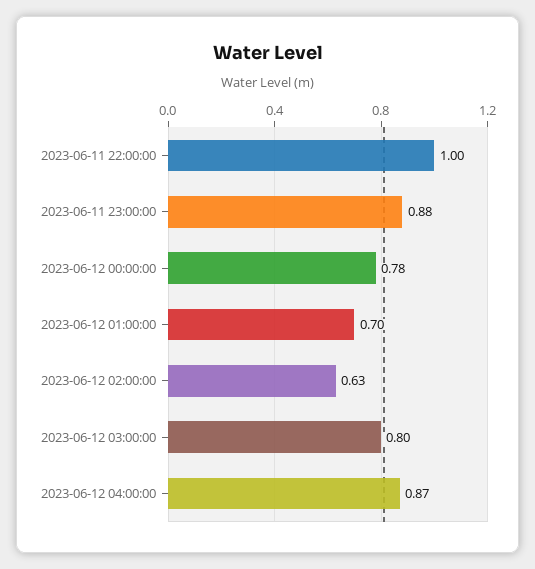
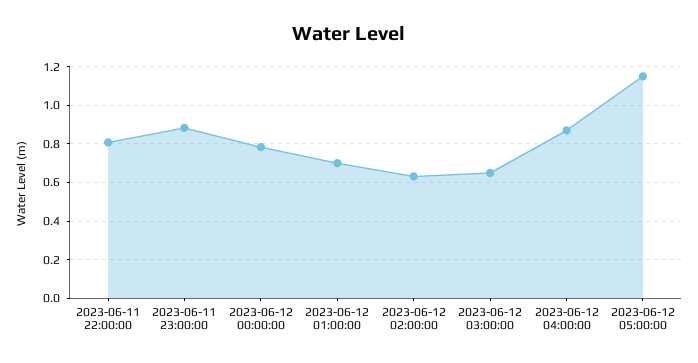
2023-06-11 22:00:00: 1 -> 0.8
2023-06-12 03:00:00: 0.8 -> 0.65
2023-06-12 05:00:00: none -> 1.15

